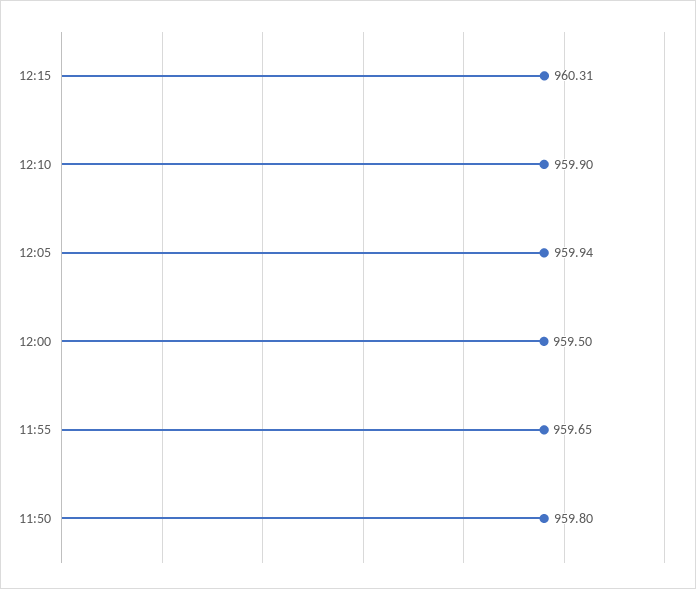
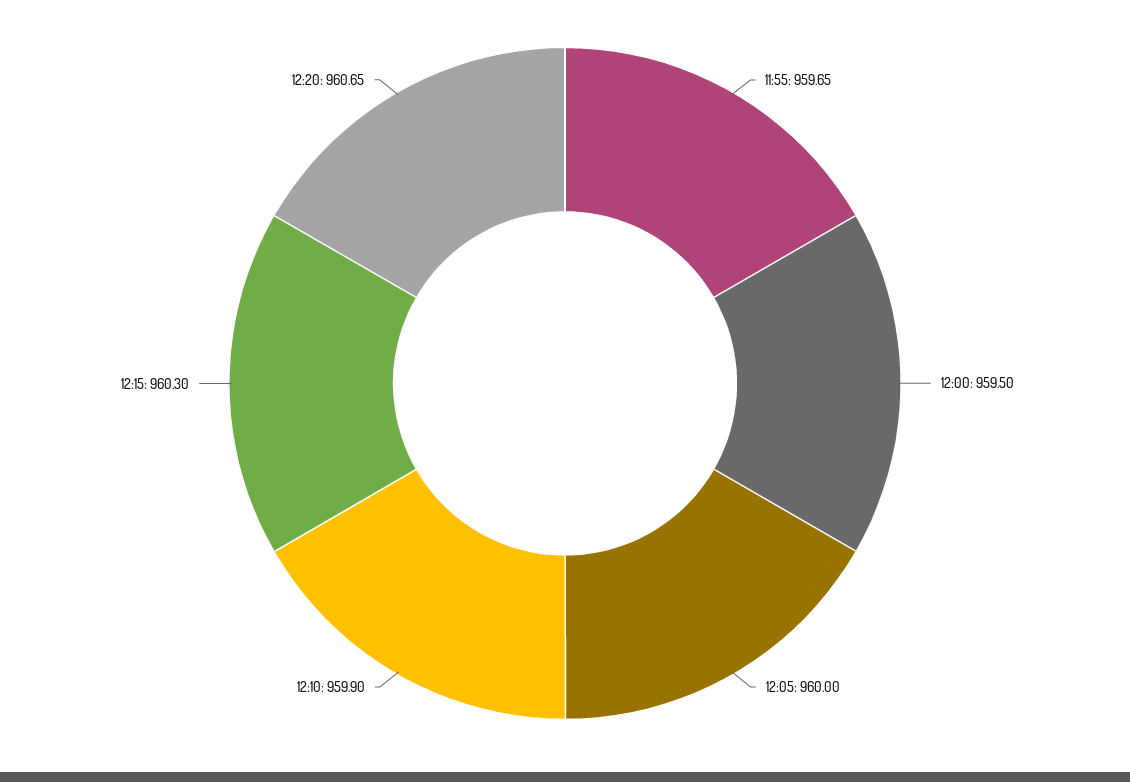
12:15: 960.31 -> 960.3
12:05: 959.94 -> 960
11:50: 959.8 -> none
12:20: none -> 960.65

